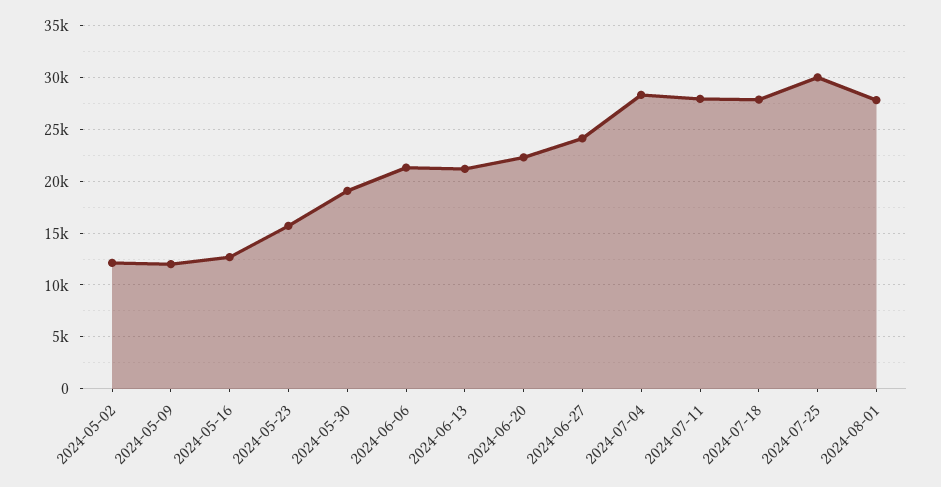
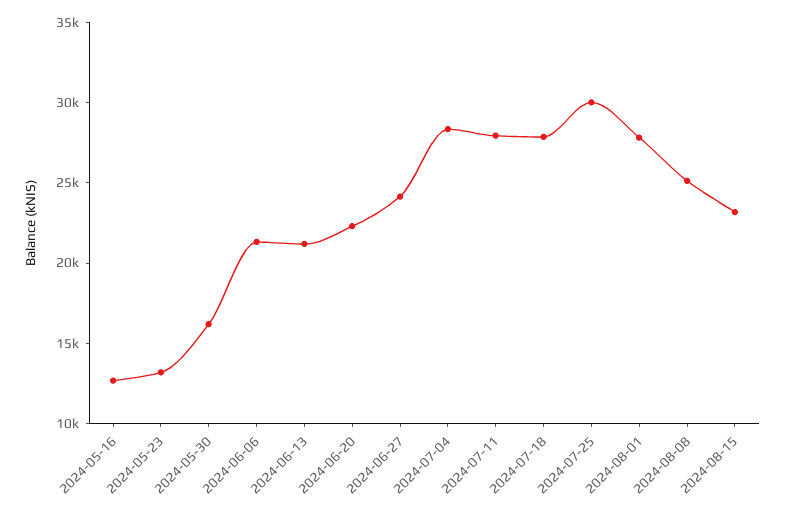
2024-05-02: 12000 -> none
2024-05-09: 12000 -> none
2024-05-23: 16000 -> 13000
2024-05-30: 19000 -> 16000
2024-08-08: none -> 25000
2024-08-15: none -> 23000

